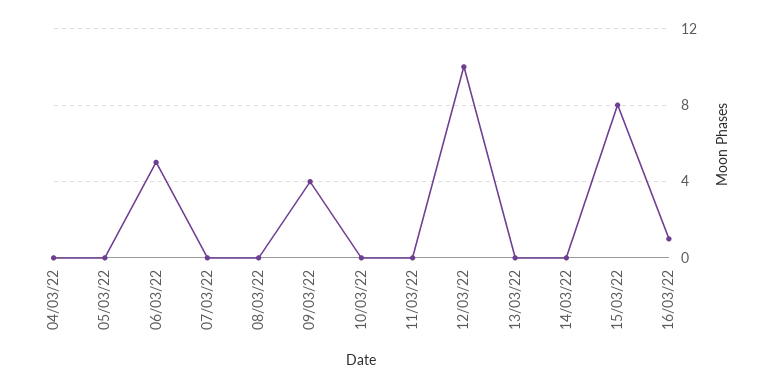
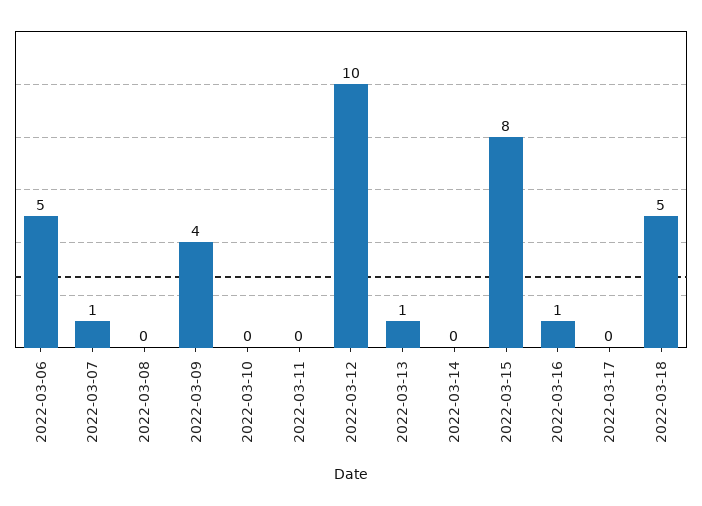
04/03/22: 0 -> none
05/03/22: 0 -> none
07/03/22: 0 -> 1
13/03/22: 0 -> 1
2022-03-17: none -> 0
2022-03-18: none -> 5

